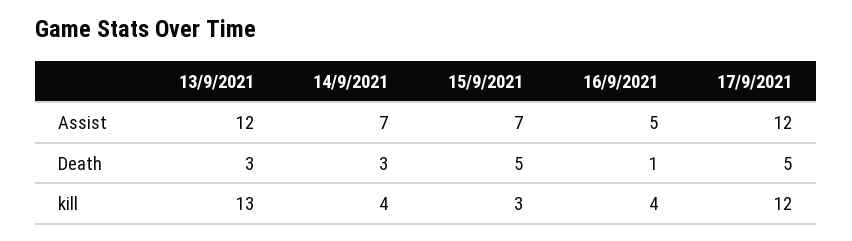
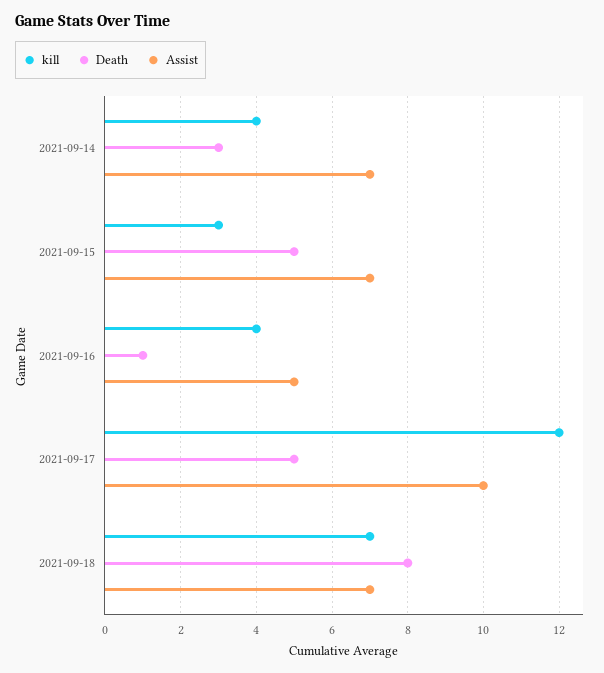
Assist, 13/9/2021: 12 -> none
Assist, 17/9/2021: 12 -> 10
Death, 13/9/2021: 3 -> none
kill, 13/9/2021: 13 -> none
kill, 2021-09-18: none -> 7
Death, 2021-09-18: none -> 8
Assist, 2021-09-18: none -> 7

